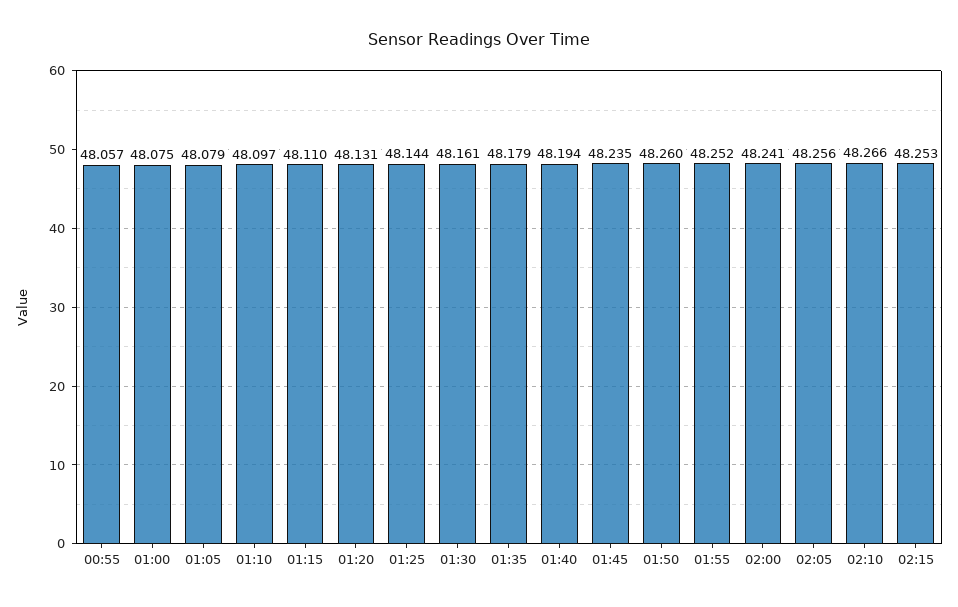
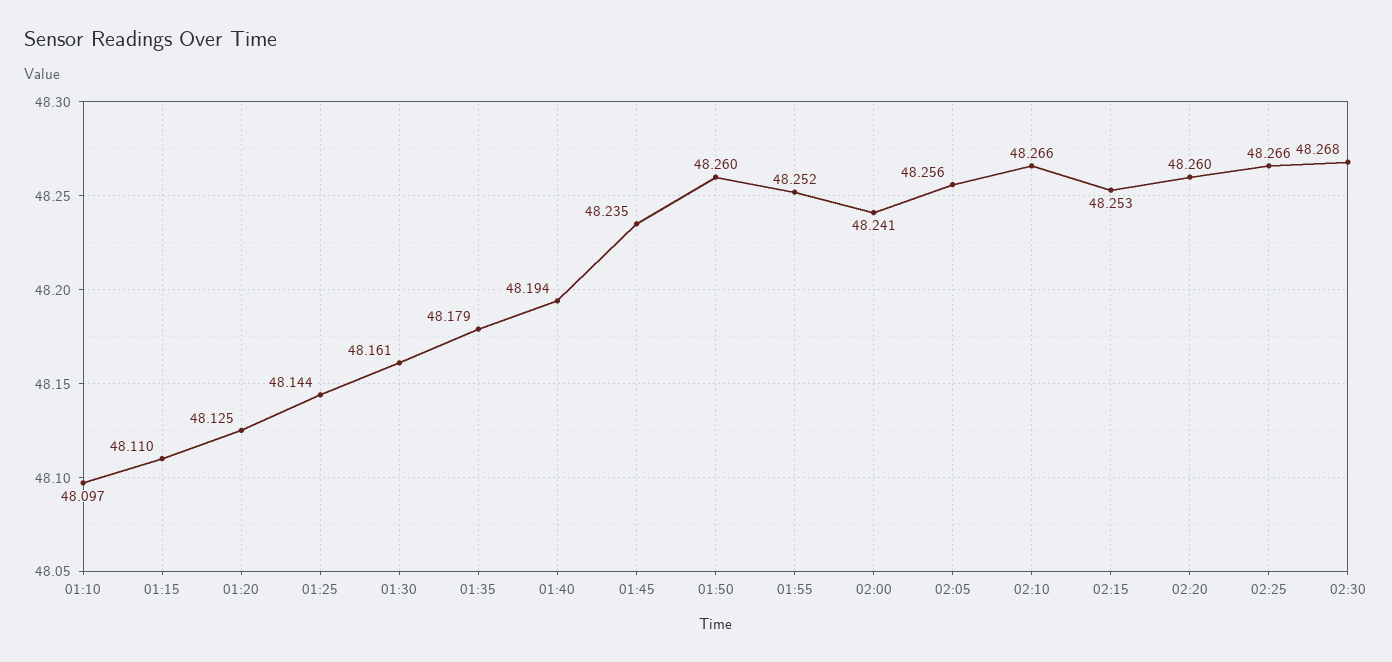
00:55: 48.057 -> none
01:00: 48.075 -> none
01:05: 48.079 -> none
01:20: 48.131 -> 48.125
02:20: none -> 48.26
02:25: none -> 48.266
02:30: none -> 48.268

